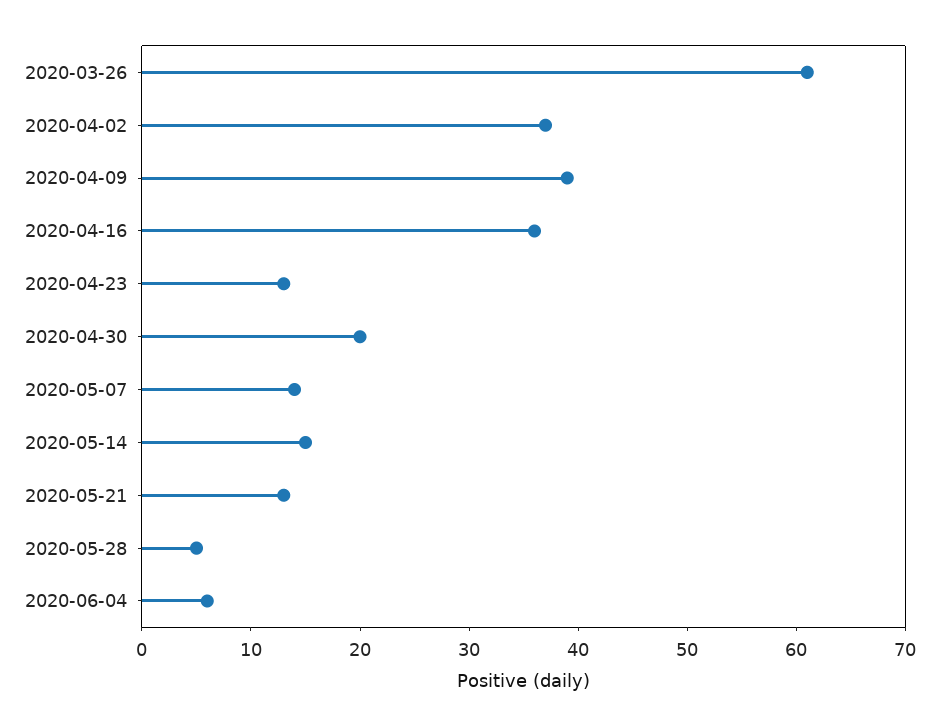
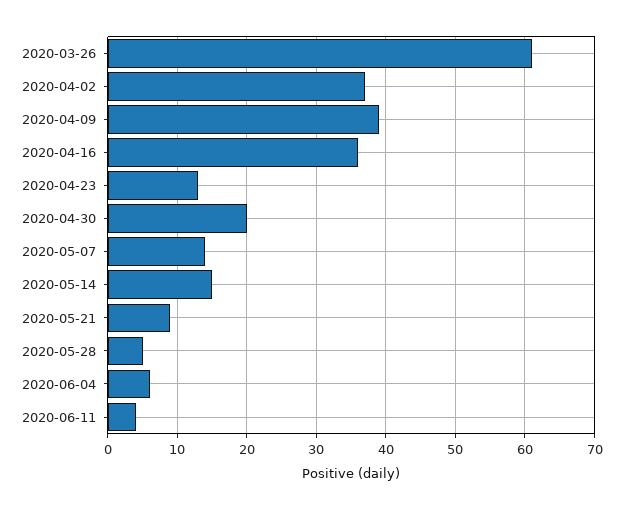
2020-05-21: 13 -> 9
2020-06-11: none -> 4

